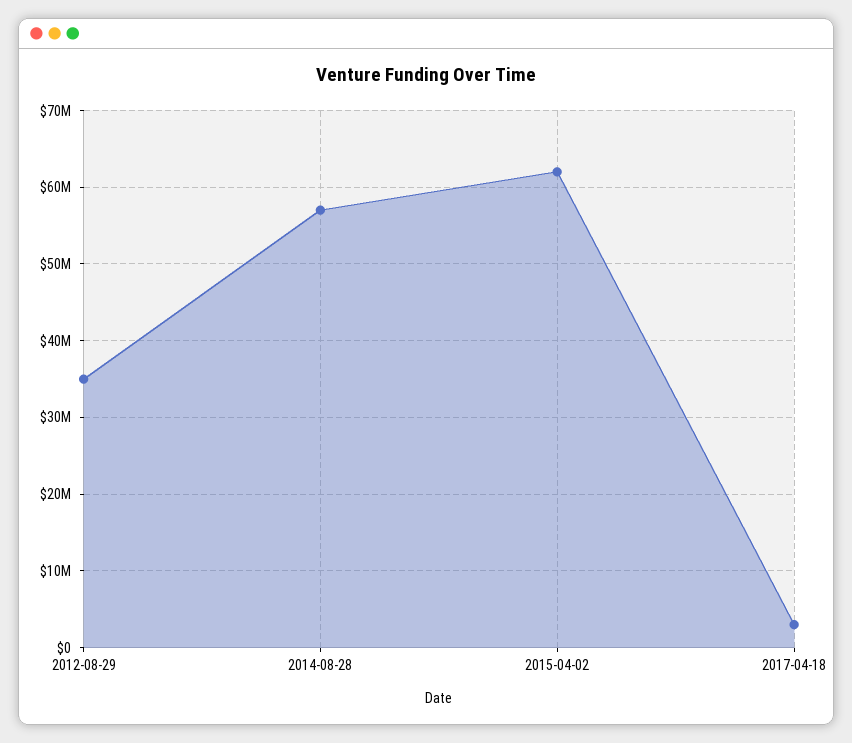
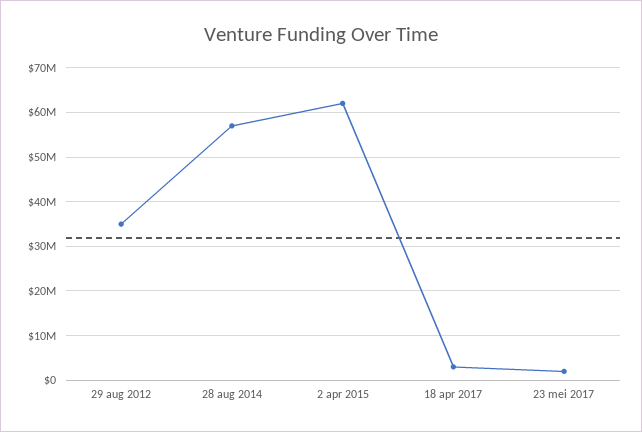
23 mei 2017: none -> 2000000

